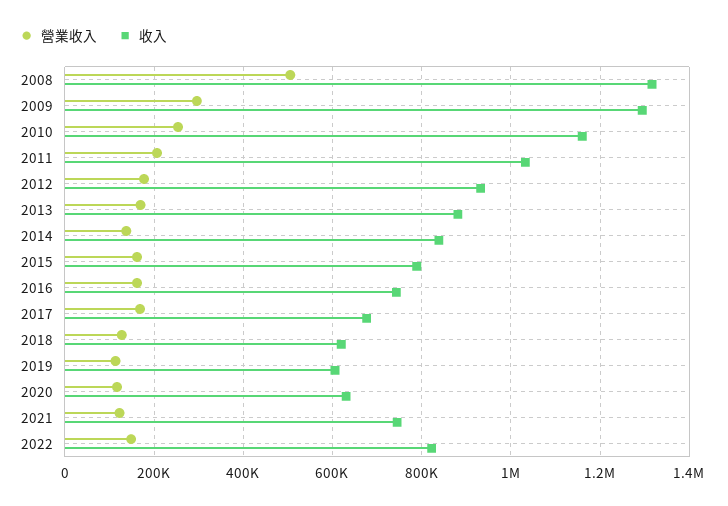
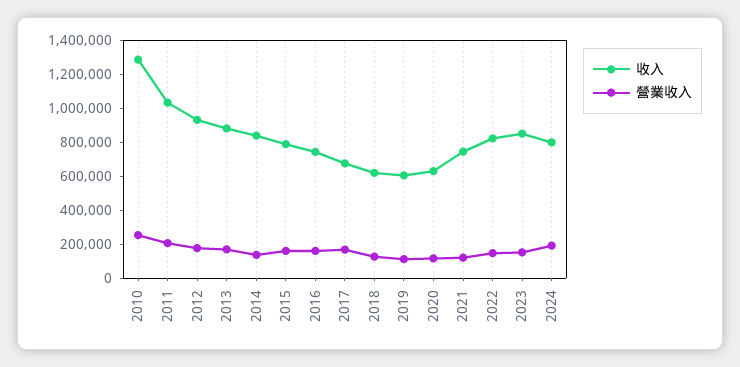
營業收入, 2008: 500000 -> none
收入, 2008: 1320000 -> none
營業收入, 2009: 300000 -> none
收入, 2009: 1300000 -> none
收入, 2010: 1160000 -> 1300000
收入, 2023: none -> 850000
營業收入, 2023: none -> 150000
收入, 2024: none -> 800000
營業收入, 2024: none -> 200000

